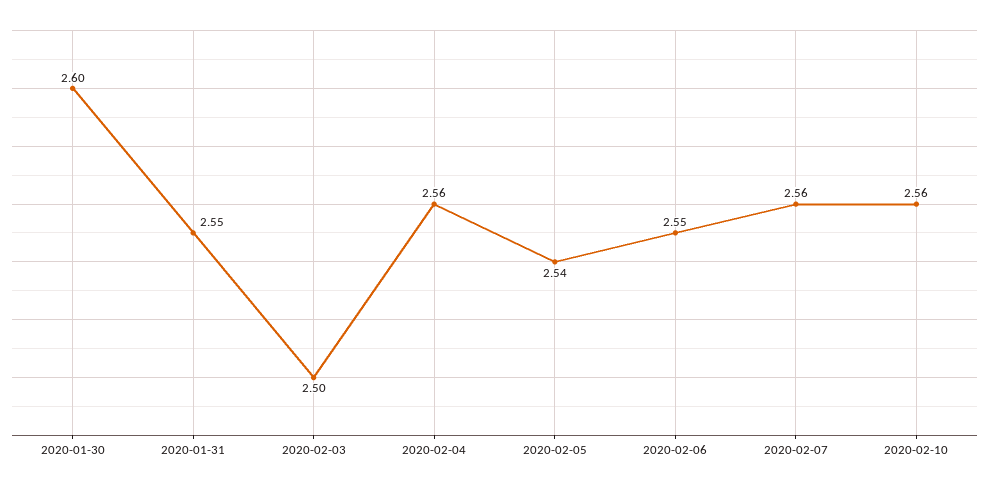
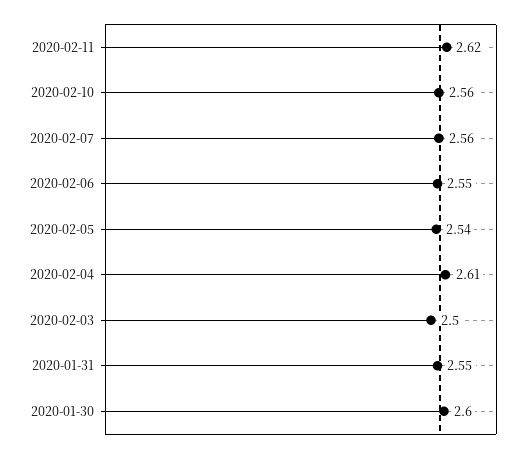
2020-02-04: 2.56 -> 2.61
2020-02-11: none -> 2.62

